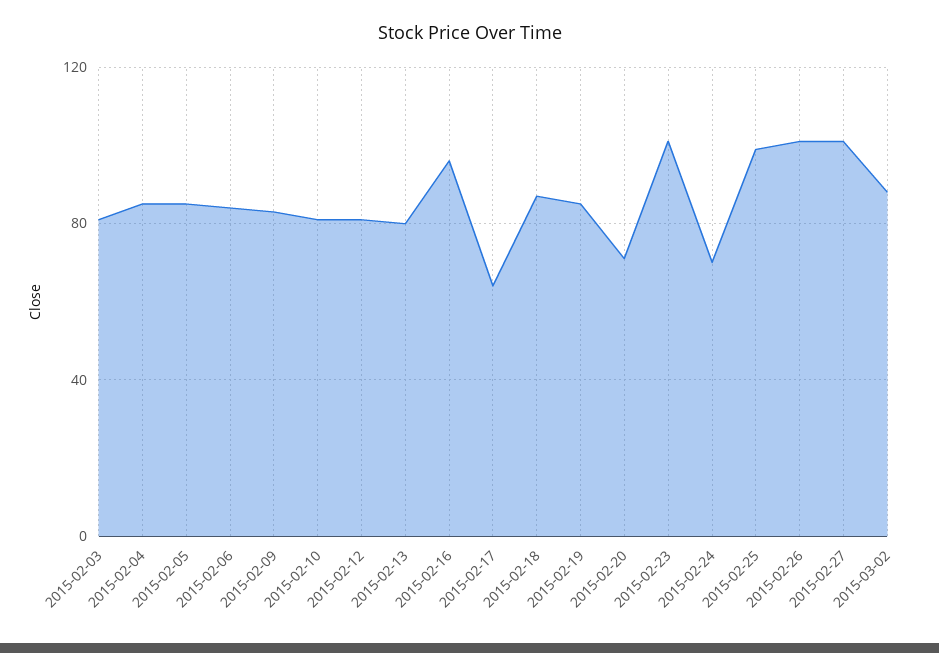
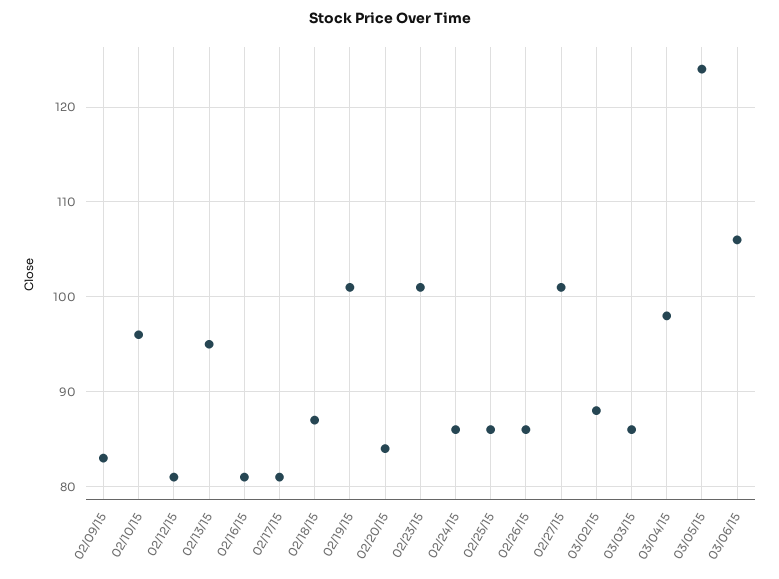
2015-02-03: 80 -> none
2015-02-04: 85 -> none
2015-02-05: 85 -> none
2015-02-06: 85 -> none
2015-02-10: 80 -> 96
2015-02-13: 80 -> 95
2015-02-16: 95 -> 81
2015-02-17: 65 -> 81
2015-02-19: 85 -> 101
2015-02-20: 70 -> 84
2015-02-24: 70 -> 86
2015-02-25: 100 -> 86
2015-02-26: 100 -> 86
03/03/15: none -> 86
03/04/15: none -> 98
03/05/15: none -> 124
03/06/15: none -> 106

